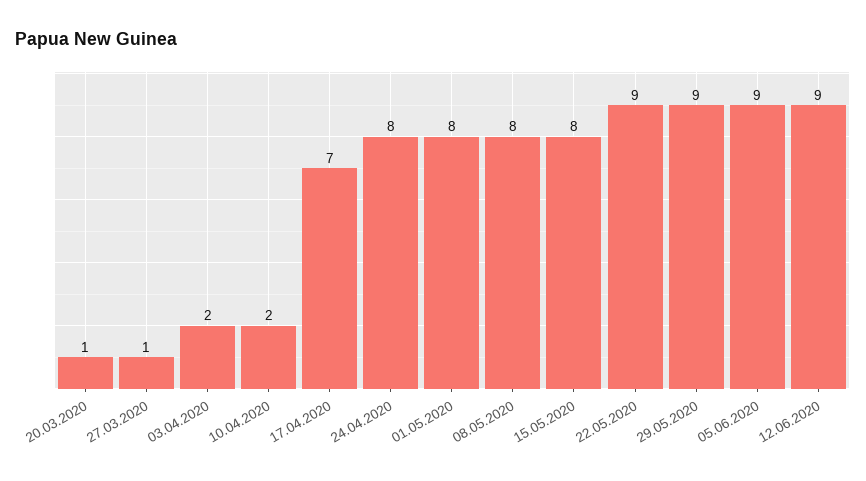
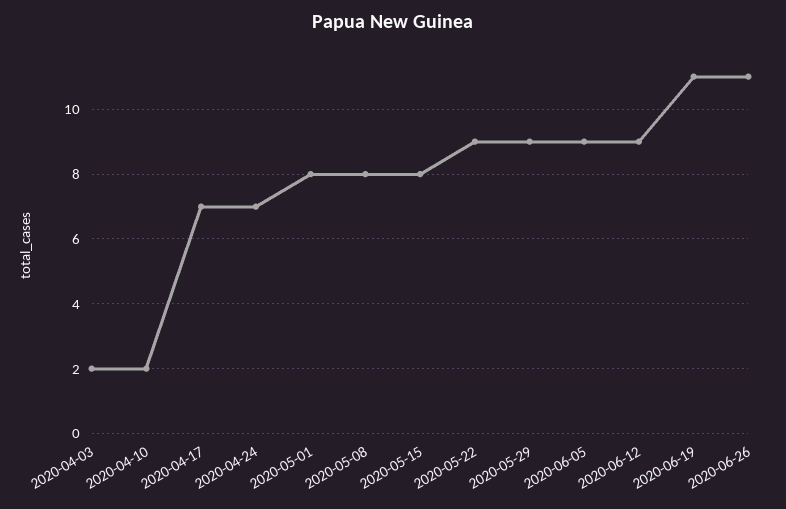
20.03.2020: 1 -> none
27.03.2020: 1 -> none
24.04.2020: 8 -> 7
2020-06-19: none -> 11
2020-06-26: none -> 11

